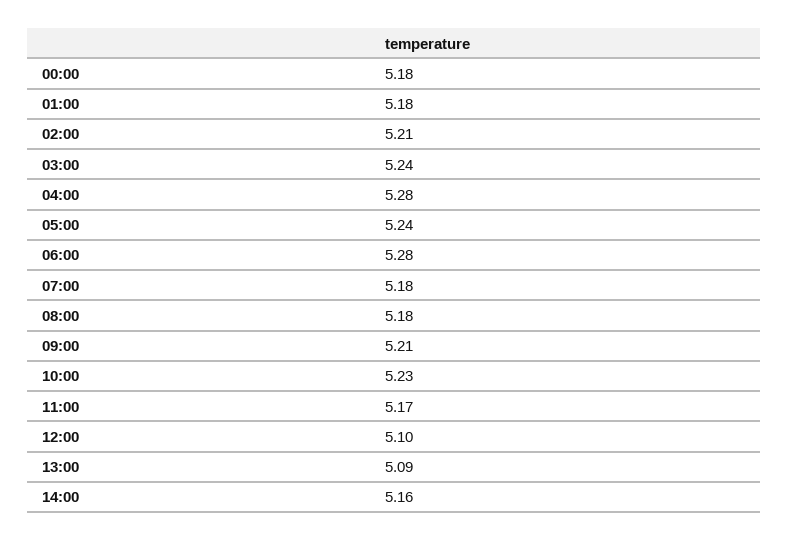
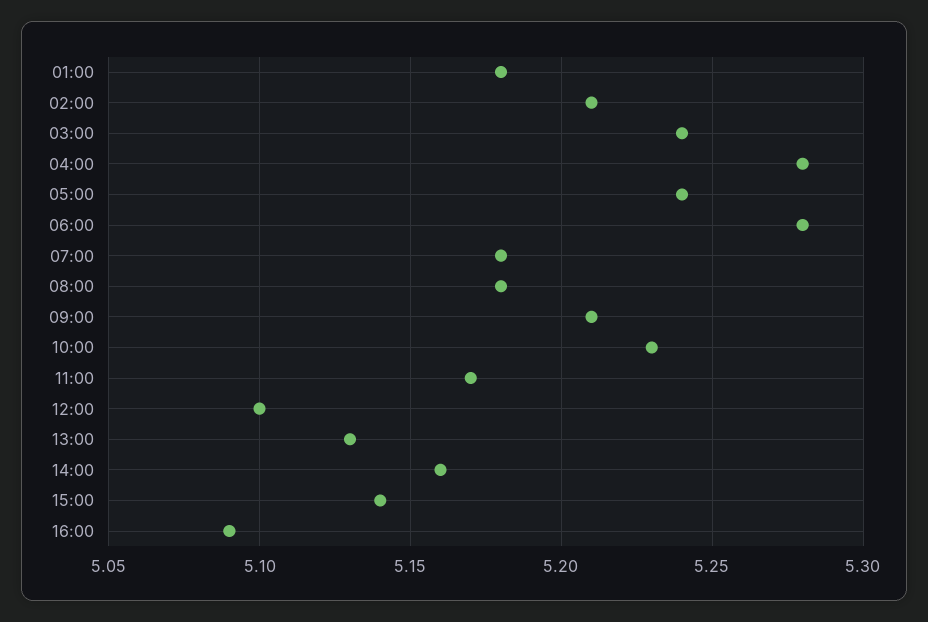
00:00: 5.18 -> none
13:00: 5.09 -> 5.13
15:00: none -> 5.14
16:00: none -> 5.09

